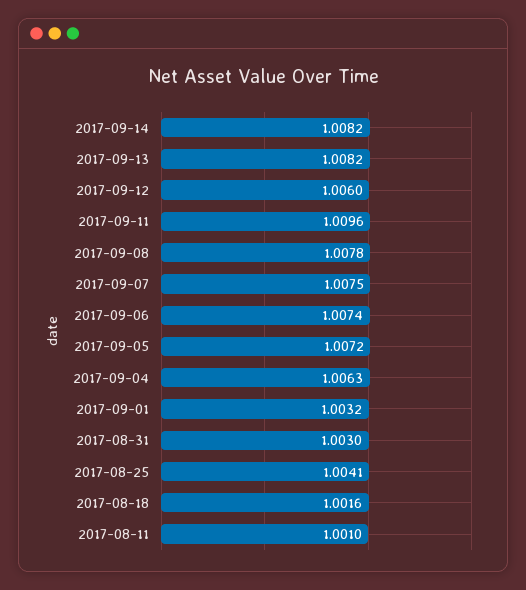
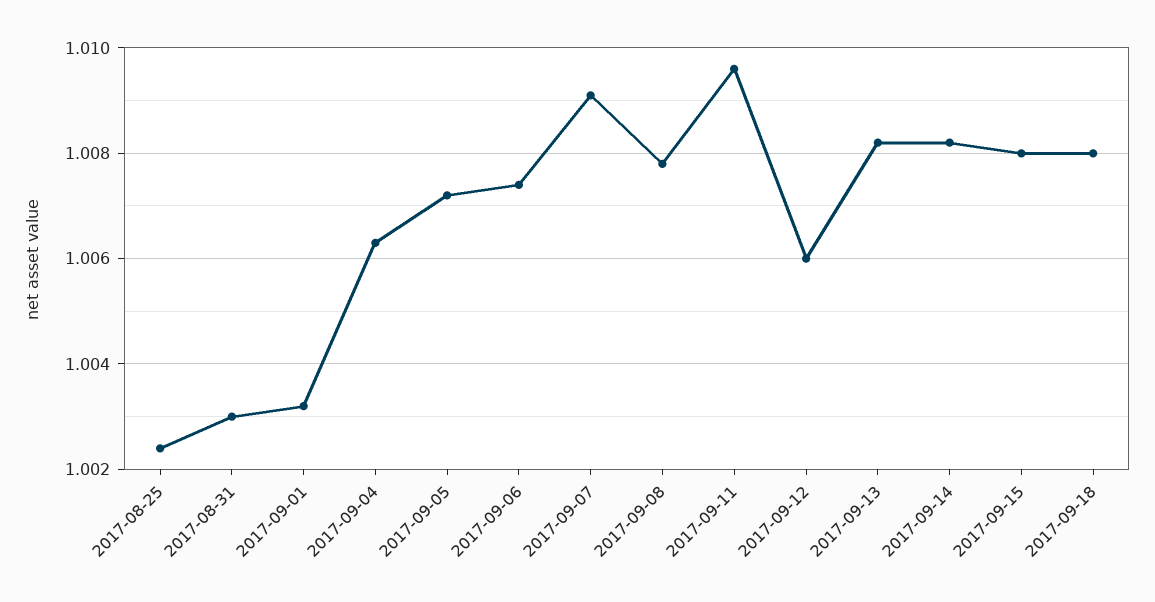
2017-09-07: 1.0075 -> 1.009
2017-08-25: 1.0041 -> 1.0025
2017-08-18: 1.0016 -> none
2017-08-11: 1.001 -> none
2017-09-15: none -> 1.008
2017-09-18: none -> 1.008

